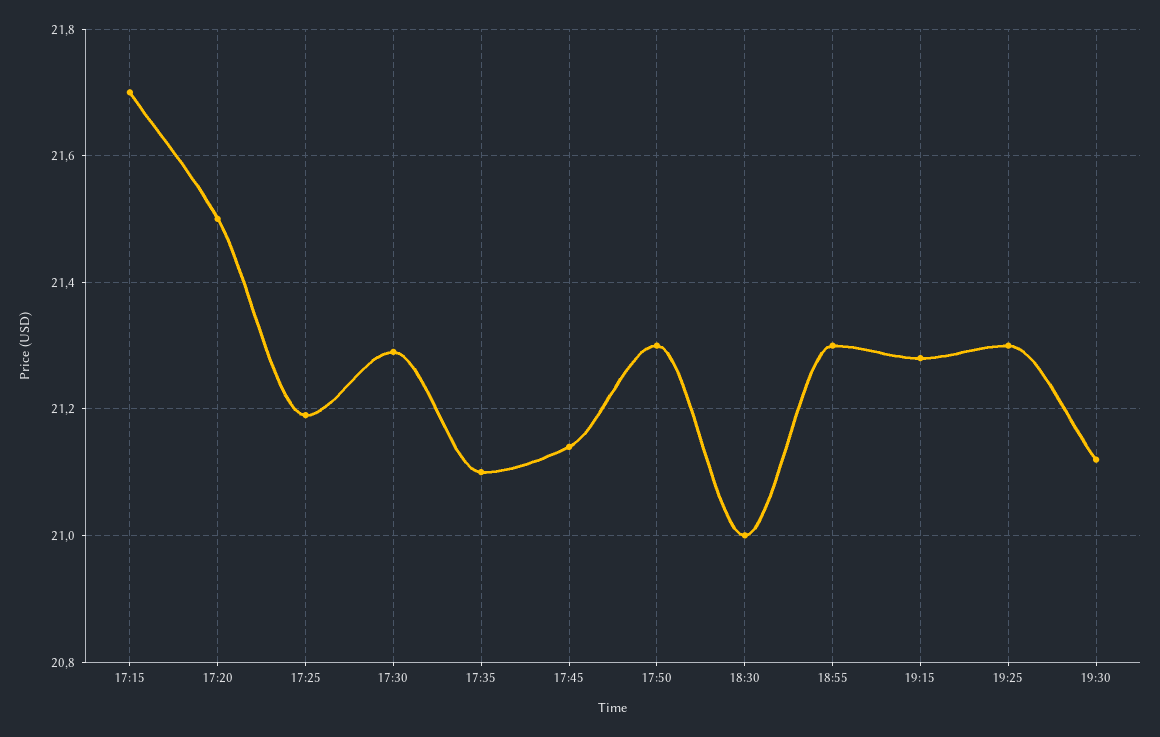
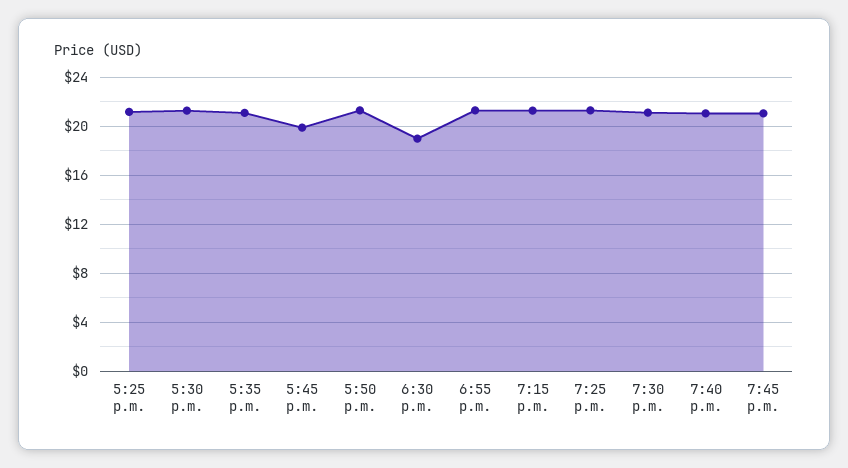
17:15: 21.7 -> none
17:20: 21.5 -> none
17:45: 21.15 -> 20
18:30: 21 -> 19
7:40 p.m.: none -> 21
7:45 p.m.: none -> 21

